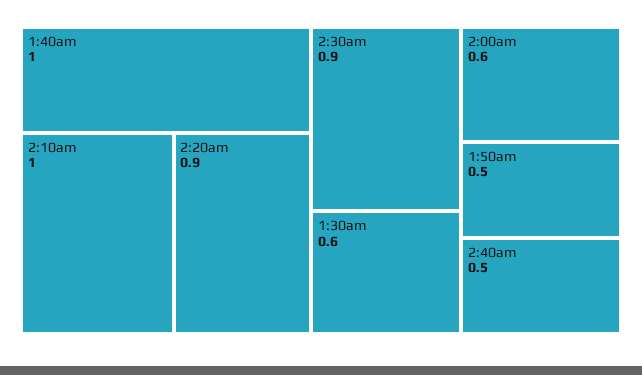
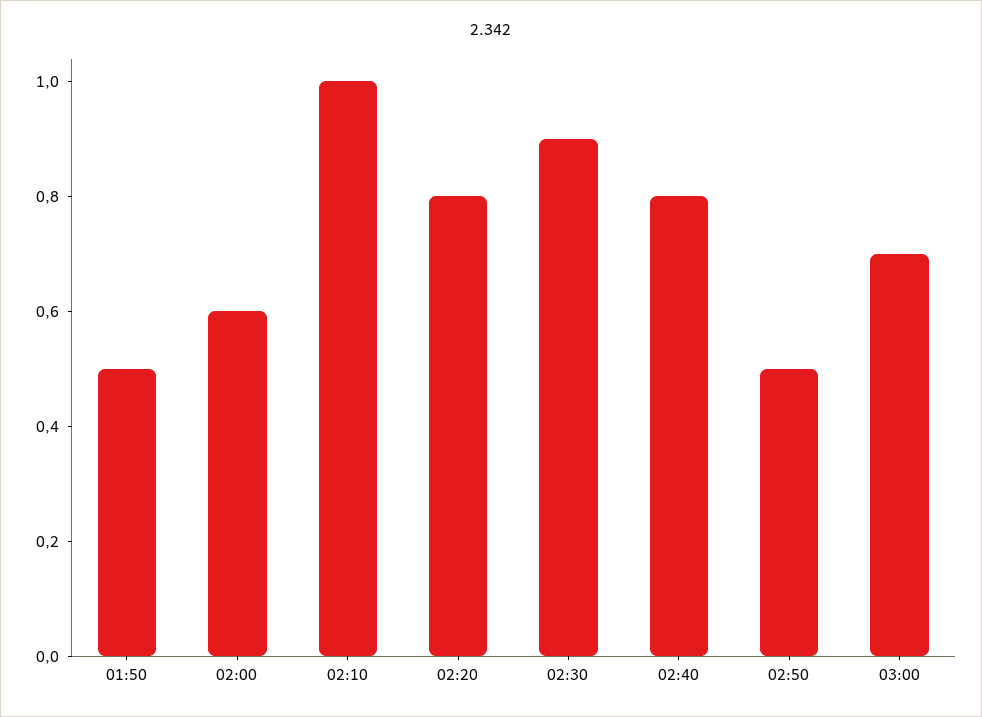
1:40am: 1 -> none
2:20am: 0.9 -> 0.8
1:30am: 0.6 -> none
2:40am: 0.5 -> 0.8
02:50: none -> 0.5
03:00: none -> 0.7

